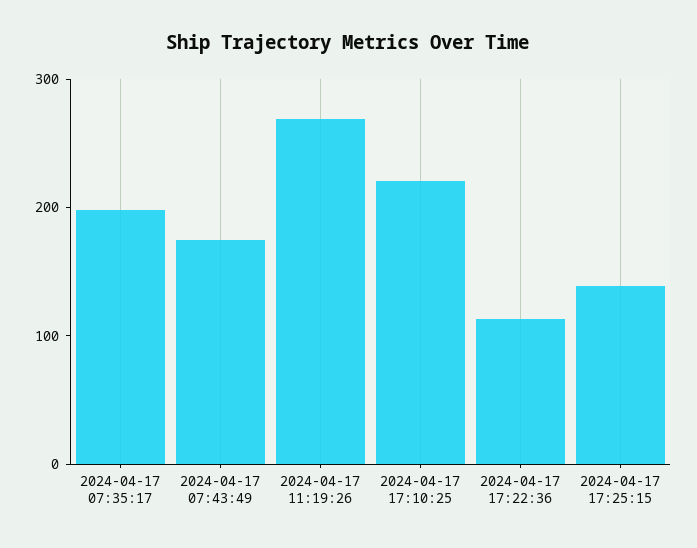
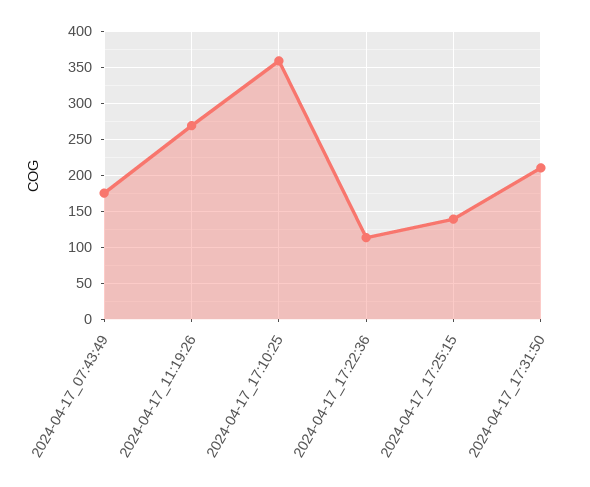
2024-04-17 07:35:17: 200 -> none
2024-04-17 17:10:25: 220 -> 360
2024-04-17_17:31:50: none -> 210

